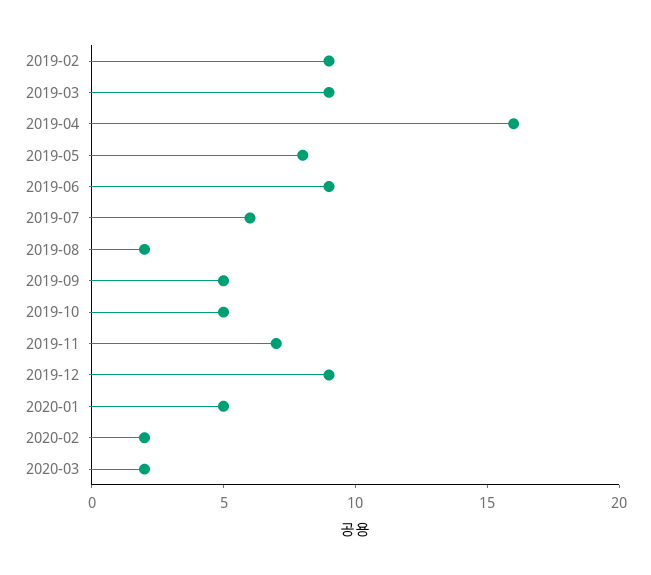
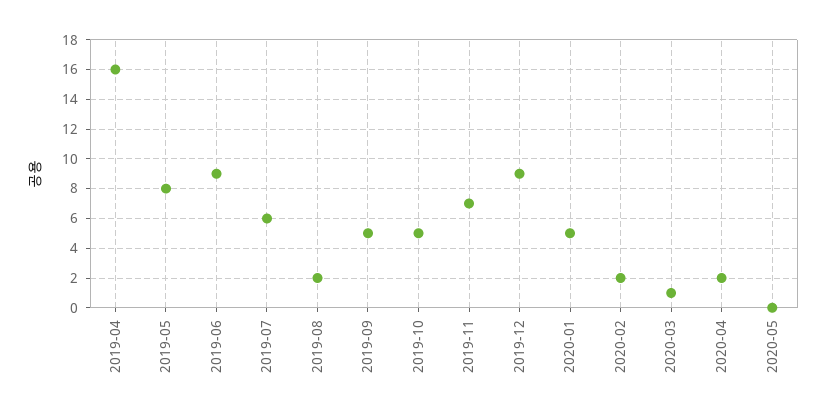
2019-02: 9 -> none
2019-03: 9 -> none
2020-03: 2 -> 1
2020-04: none -> 2
2020-05: none -> 0

